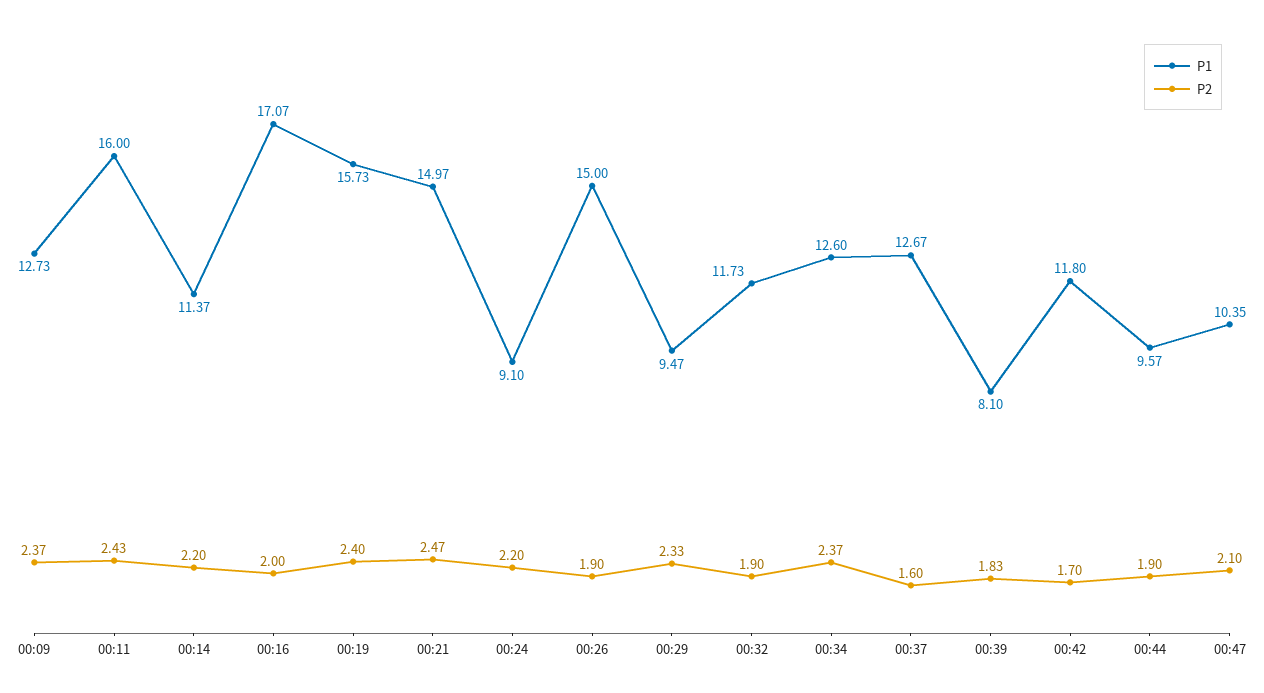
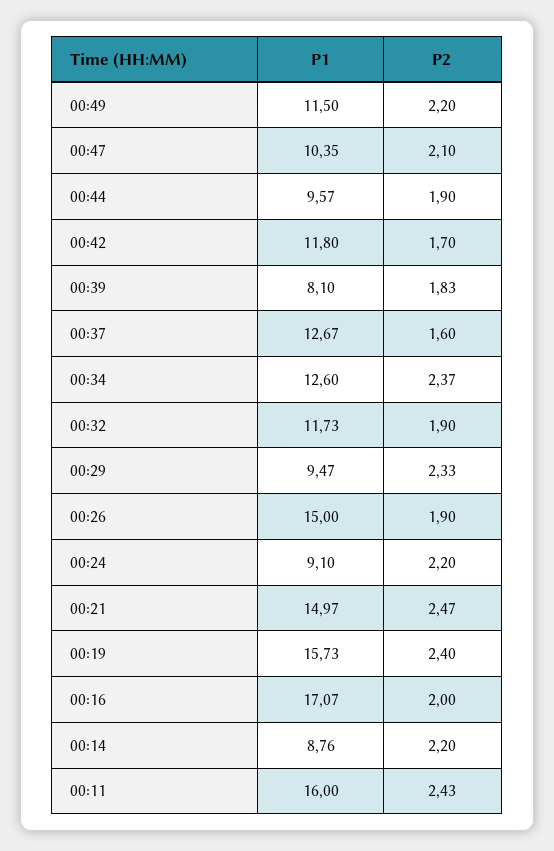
P1, 00:09: 12.73 -> none
P2, 00:09: 2.37 -> none
P1, 00:14: 11.37 -> 8.76
P1, 00:49: none -> 11.5
P2, 00:49: none -> 2.2

